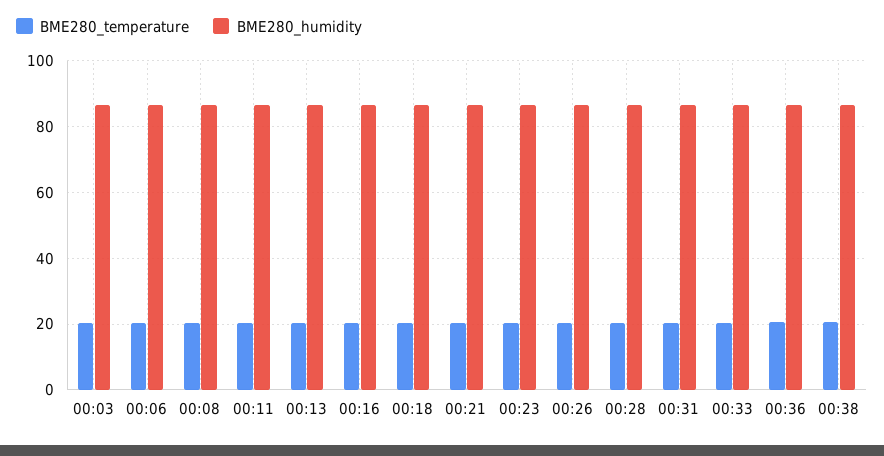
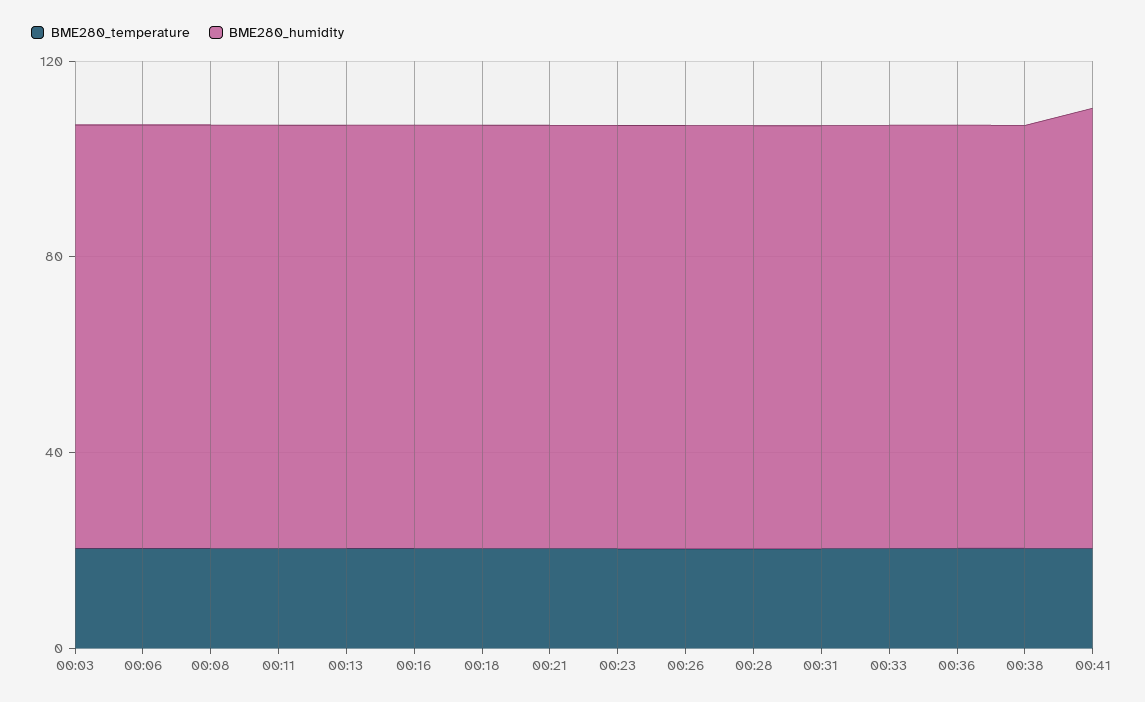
BME280_temperature, 00:41: none -> 20
BME280_humidity, 00:41: none -> 90

